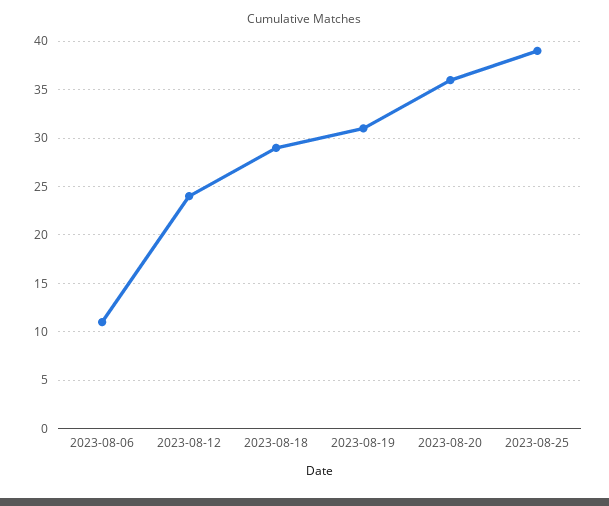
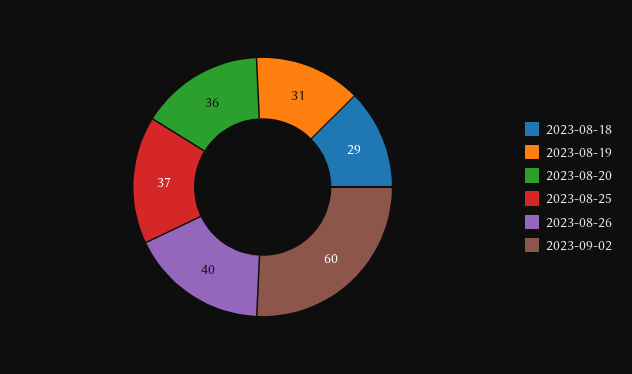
2023-08-06: 11 -> none
2023-08-12: 24 -> none
2023-08-25: 39 -> 37
2023-08-26: none -> 40
2023-09-02: none -> 60

